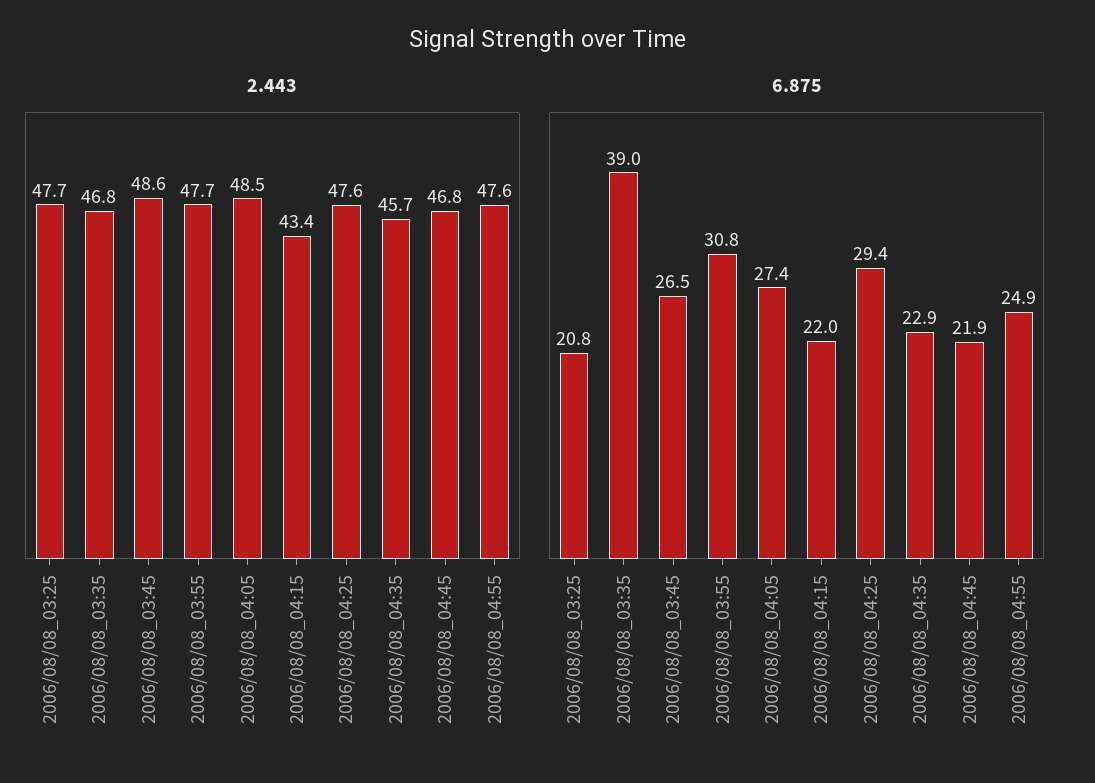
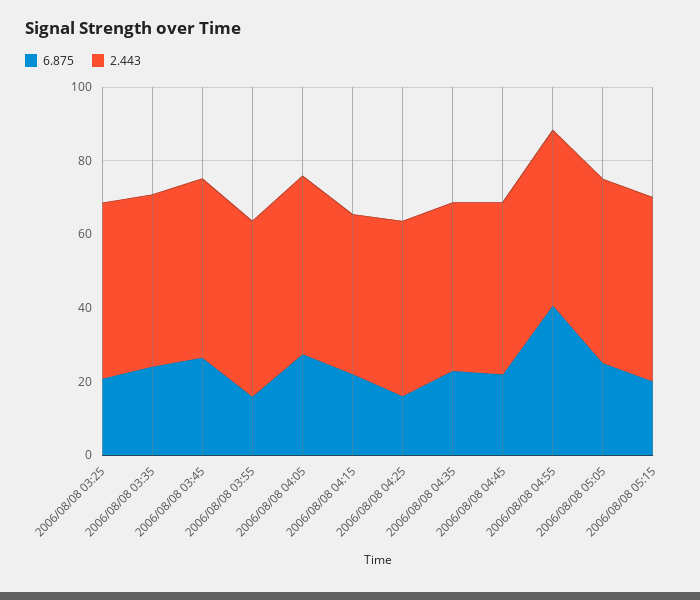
6.875, 2006/08/08_03:35: 39 -> 25
6.875, 2006/08/08_03:55: 30.8 -> 15
6.875, 2006/08/08_04:25: 29.4 -> 15
6.875, 2006/08/08_04:55: 24.9 -> 40
6.875, 2006/08/08 05:05: none -> 25
2.443, 2006/08/08 05:05: none -> 50
6.875, 2006/08/08 05:15: none -> 20
2.443, 2006/08/08 05:15: none -> 50

